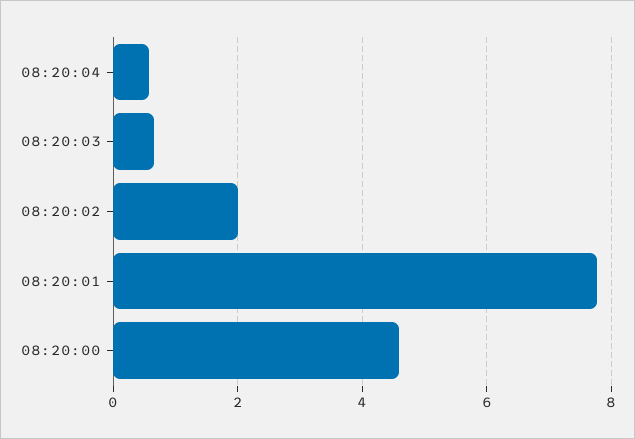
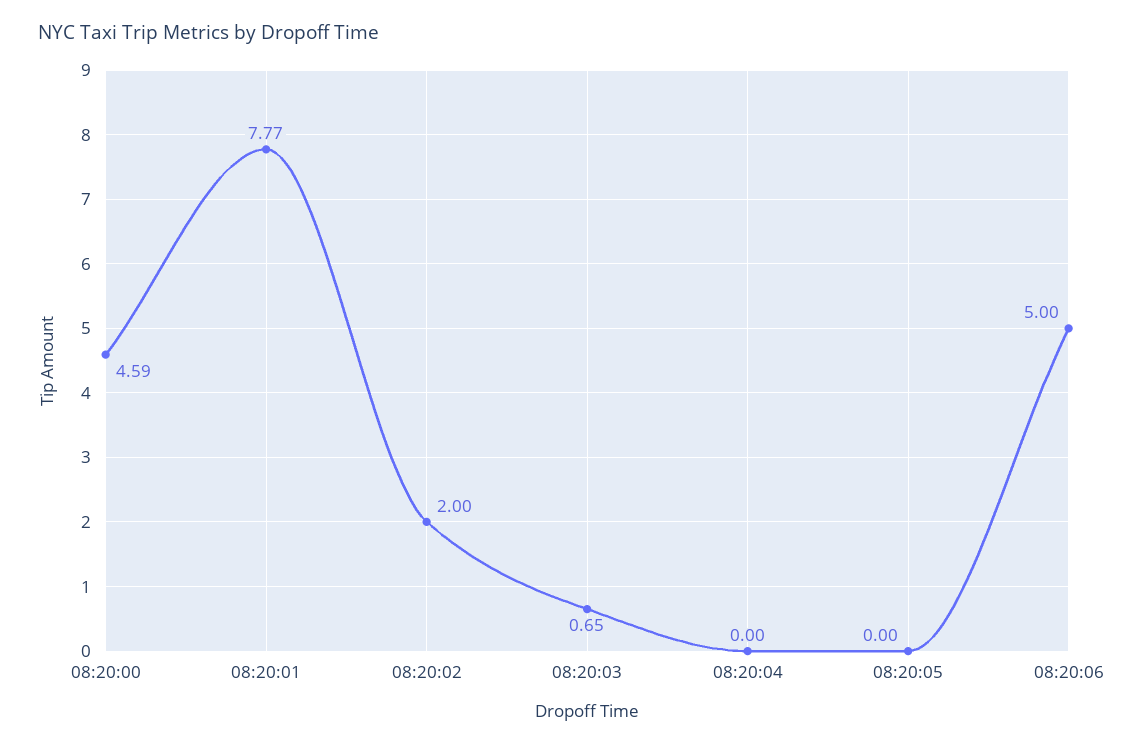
08:20:04: 0.6 -> 0
08:20:05: none -> 0
08:20:06: none -> 5

